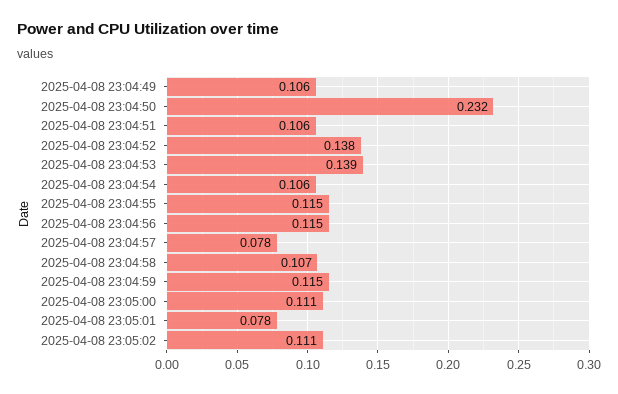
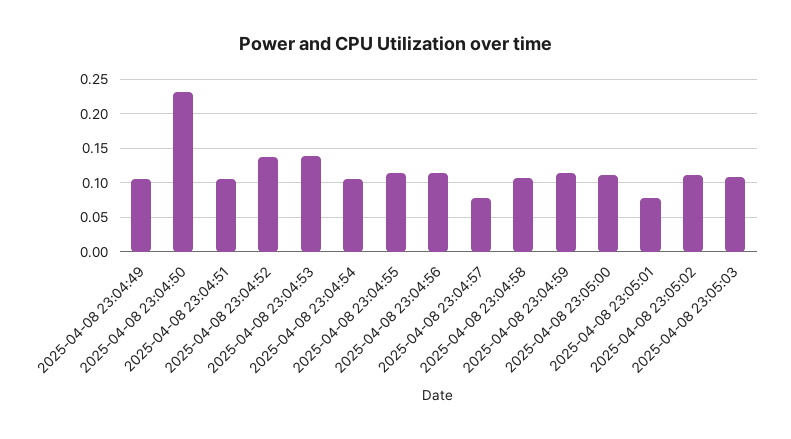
2025-04-08 23:05:03: none -> 0.11

